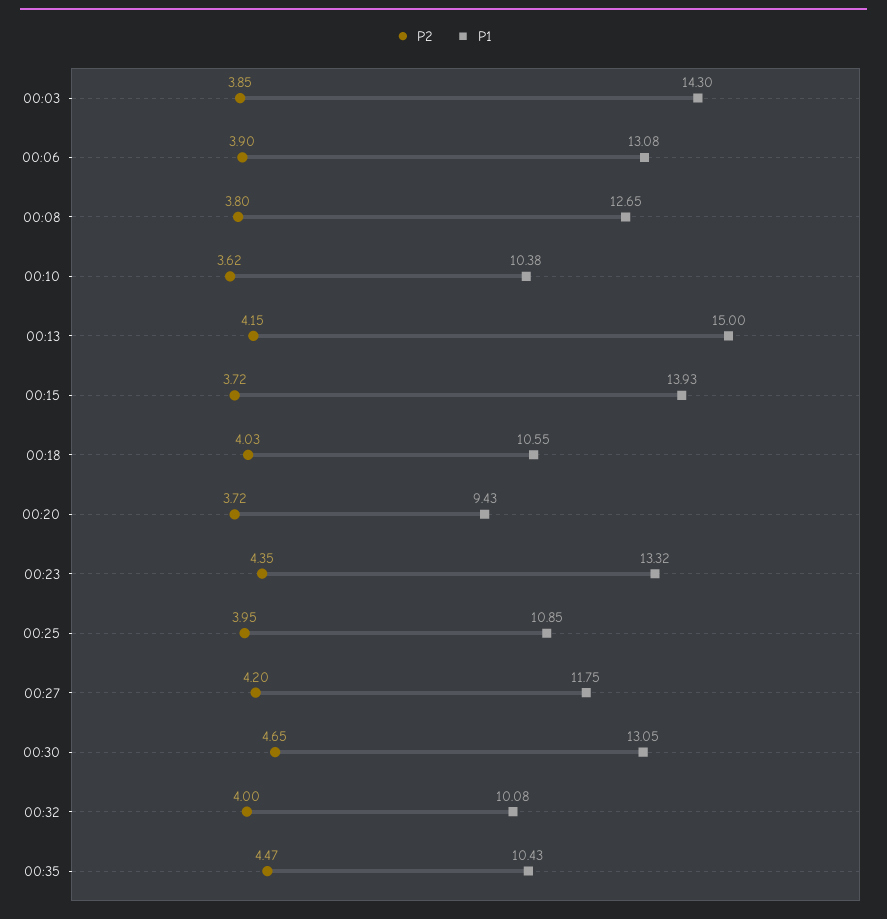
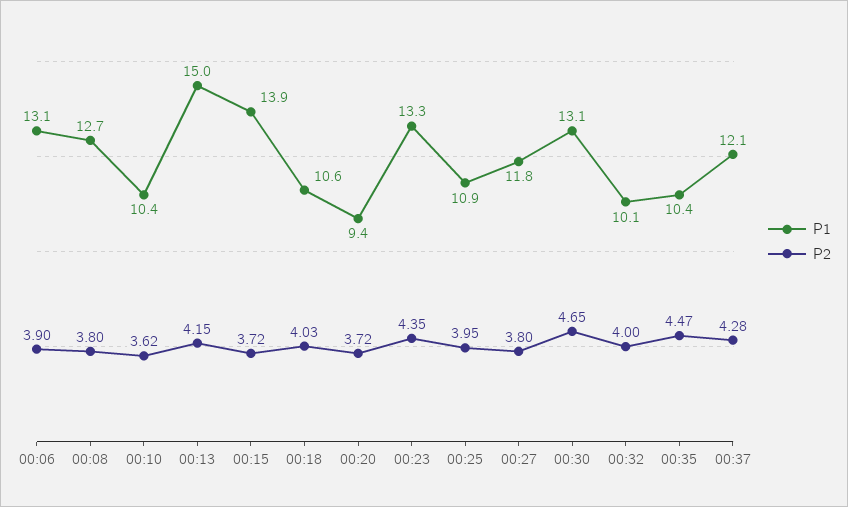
P2, 00:03: 3.85 -> none
P1, 00:03: 14.3 -> none
P2, 00:27: 4.2 -> 3.8
P1, 00:37: none -> 12.1
P2, 00:37: none -> 4.28

